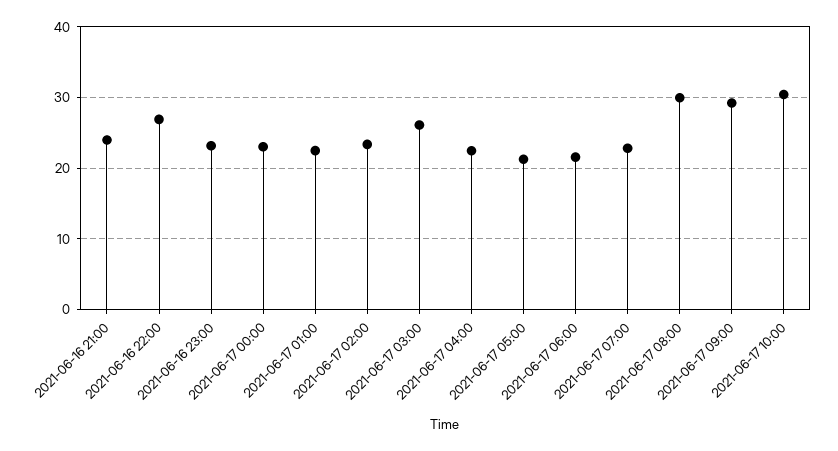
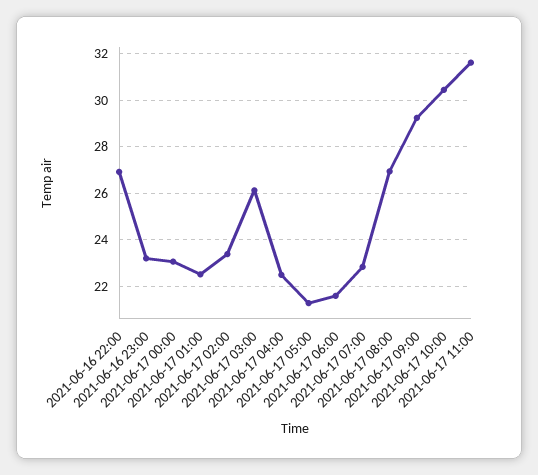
2021-06-16 21:00: 24 -> none
2021-06-17 08:00: 30 -> 27
2021-06-17 11:00: none -> 31.5

